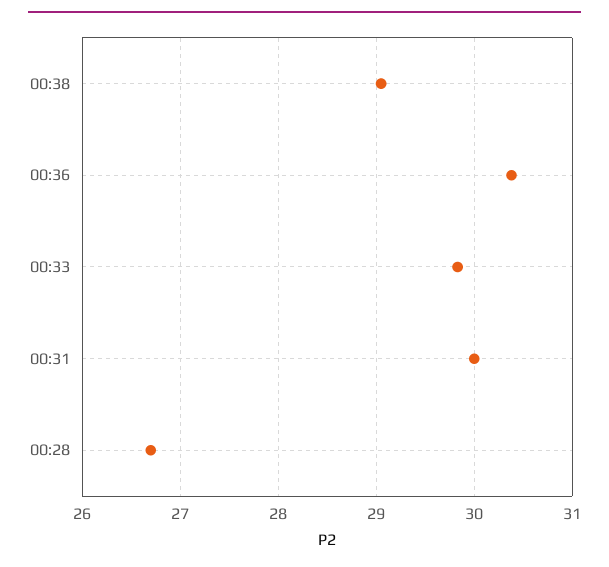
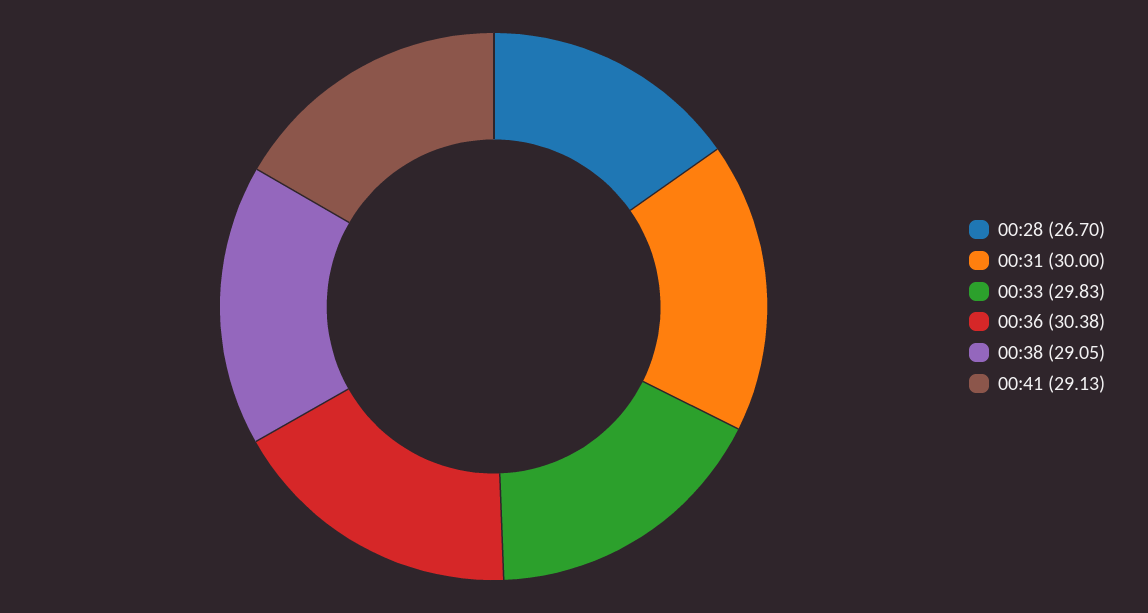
00:41: none -> 29.13

